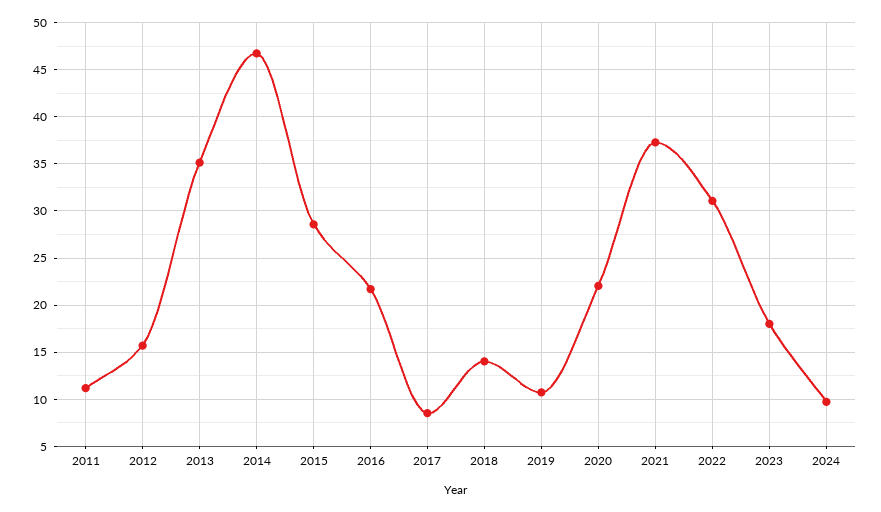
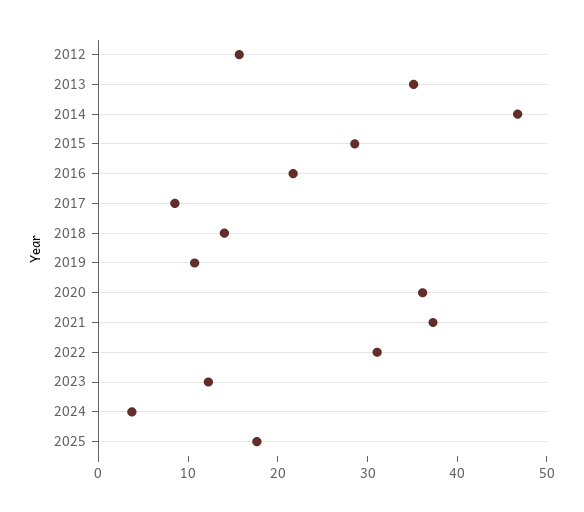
2011: 11 -> none
2020: 22 -> 36
2023: 18 -> 12
2024: 10 -> 4
2025: none -> 18

